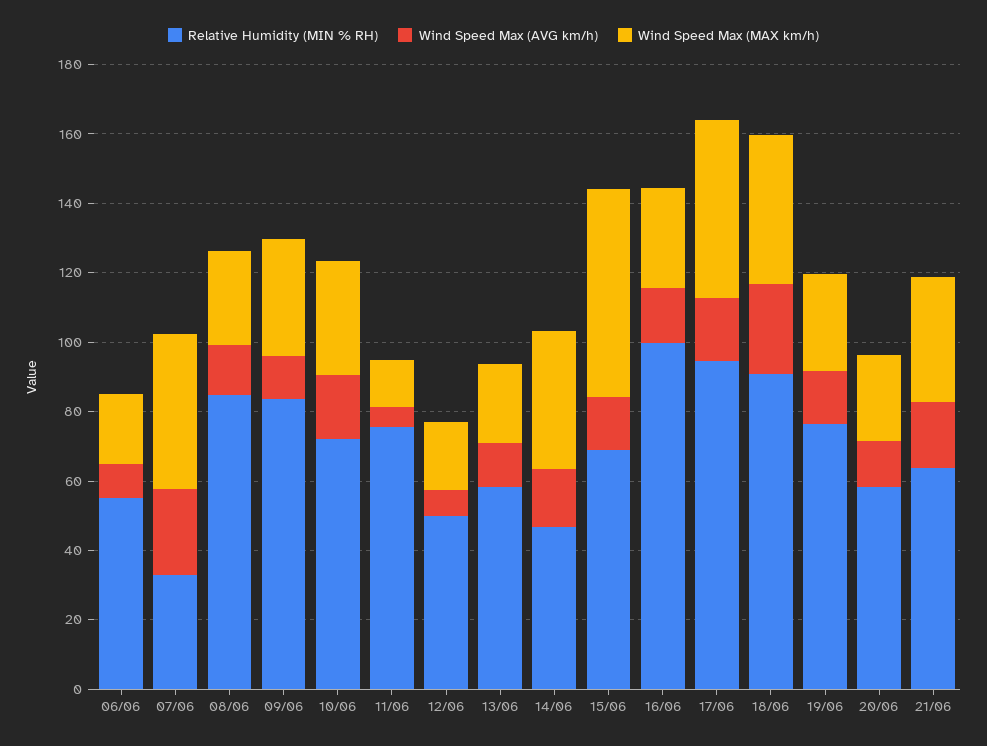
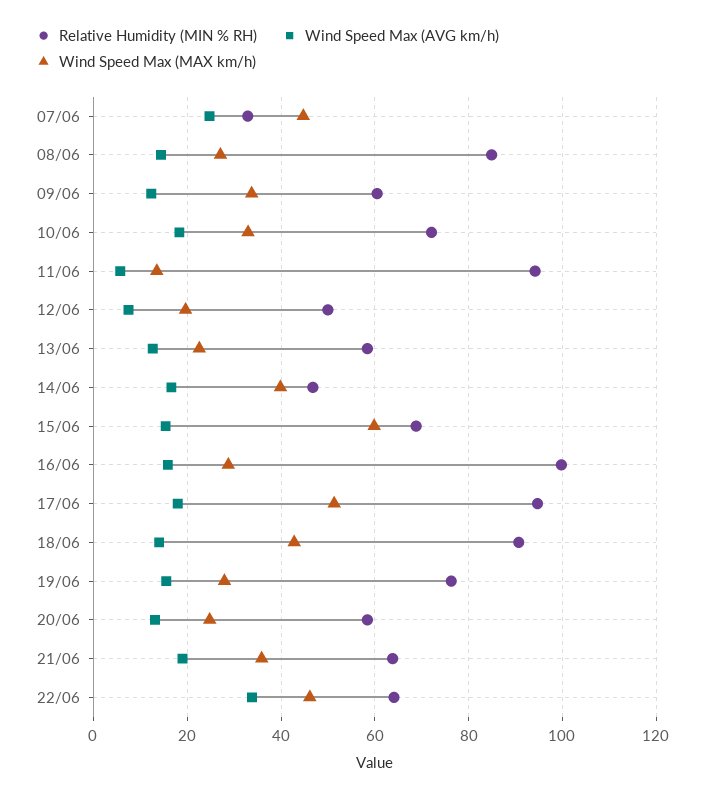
Relative Humidity (MIN % RH), 06/06: 55 -> none
Wind Speed Max (AVG km/h), 06/06: 10 -> none
Wind Speed Max (MAX km/h), 06/06: 20 -> none
Relative Humidity (MIN % RH), 09/06: 85 -> 60
Relative Humidity (MIN % RH), 11/06: 75 -> 94
Wind Speed Max (AVG km/h), 18/06: 25 -> 14
Relative Humidity (MIN % RH), 22/06: none -> 64
Wind Speed Max (AVG km/h), 22/06: none -> 34
Wind Speed Max (MAX km/h), 22/06: none -> 46

